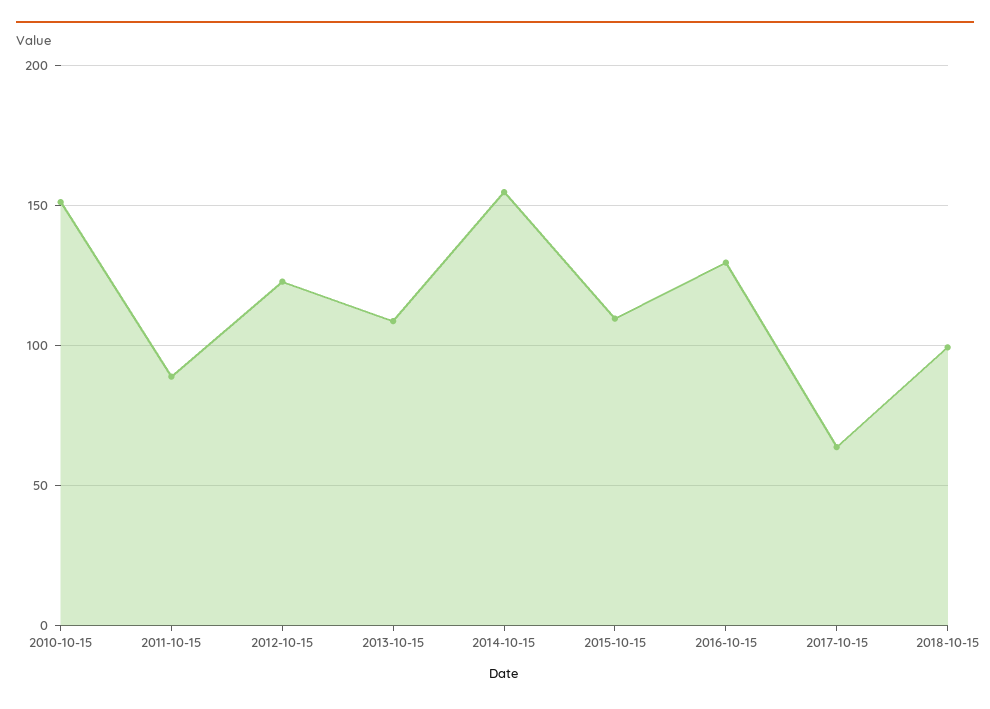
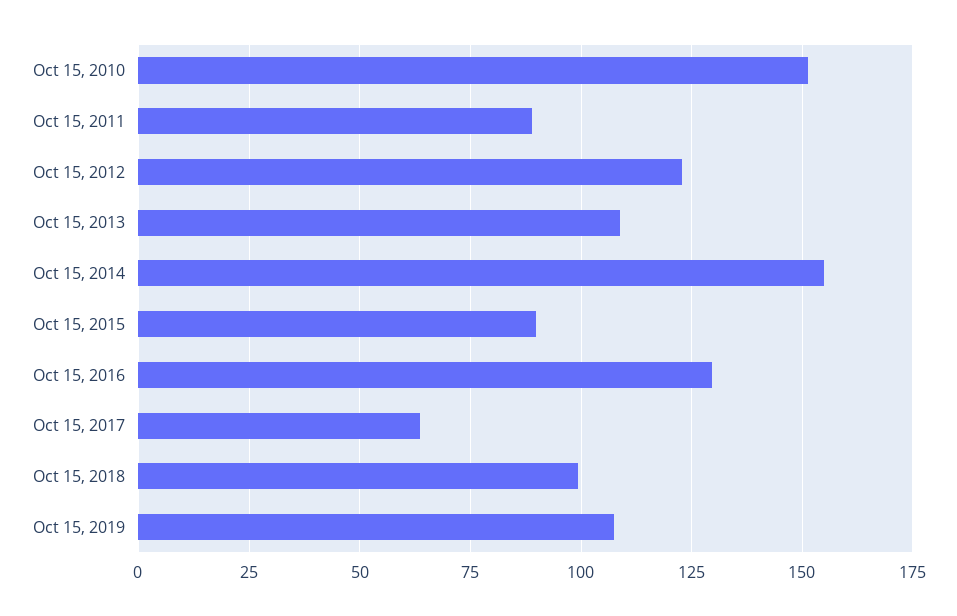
2015-10-15: 110 -> 90
Oct 15, 2019: none -> 107.5

